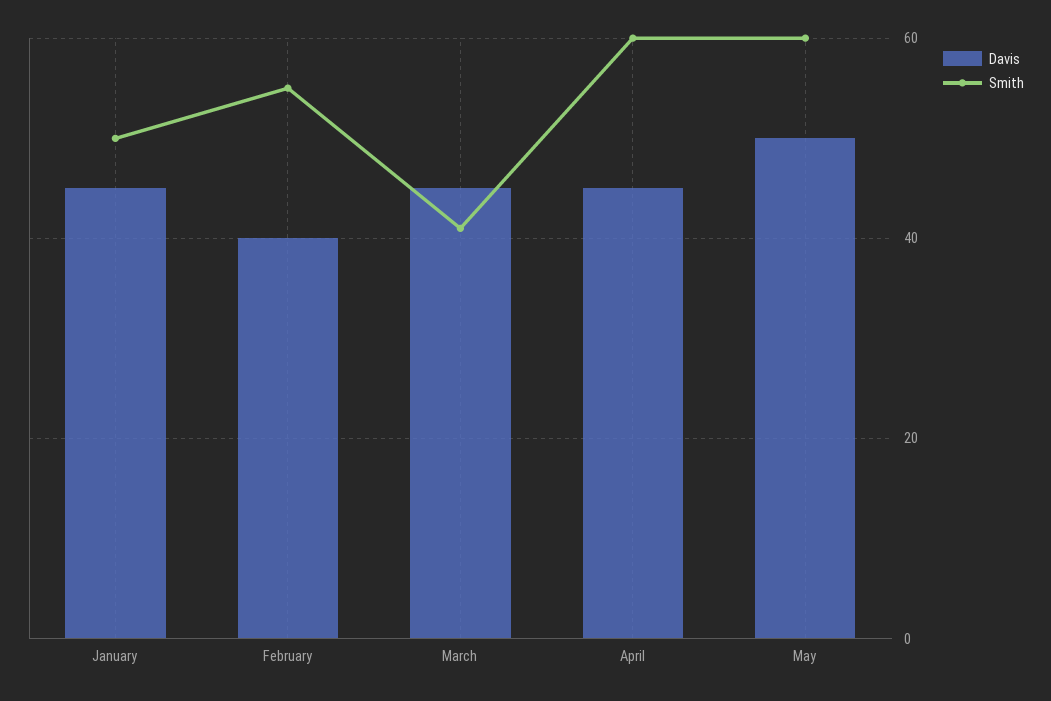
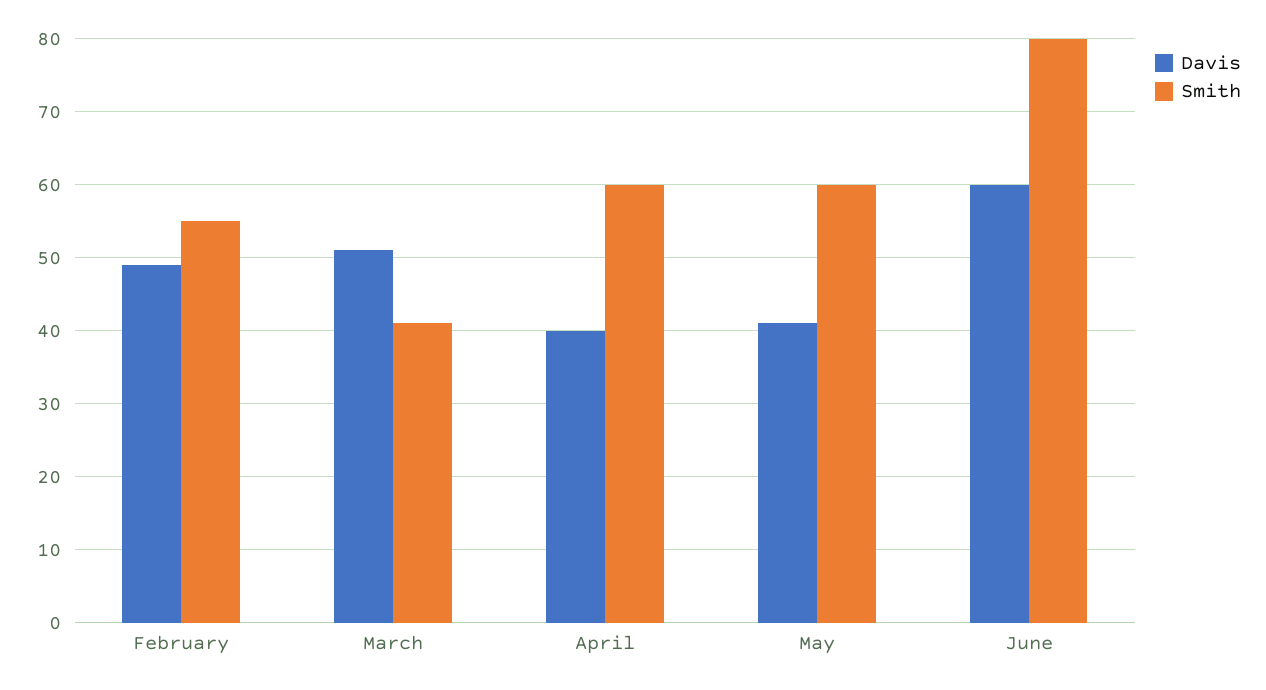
Davis, January: 45 -> none
Smith, January: 50 -> none
Davis, February: 40 -> 49
Davis, March: 45 -> 51
Davis, April: 45 -> 40
Davis, May: 50 -> 41
Davis, June: none -> 60
Smith, June: none -> 80

